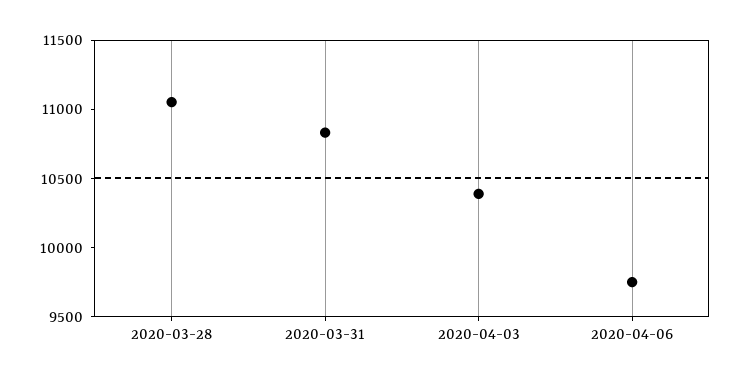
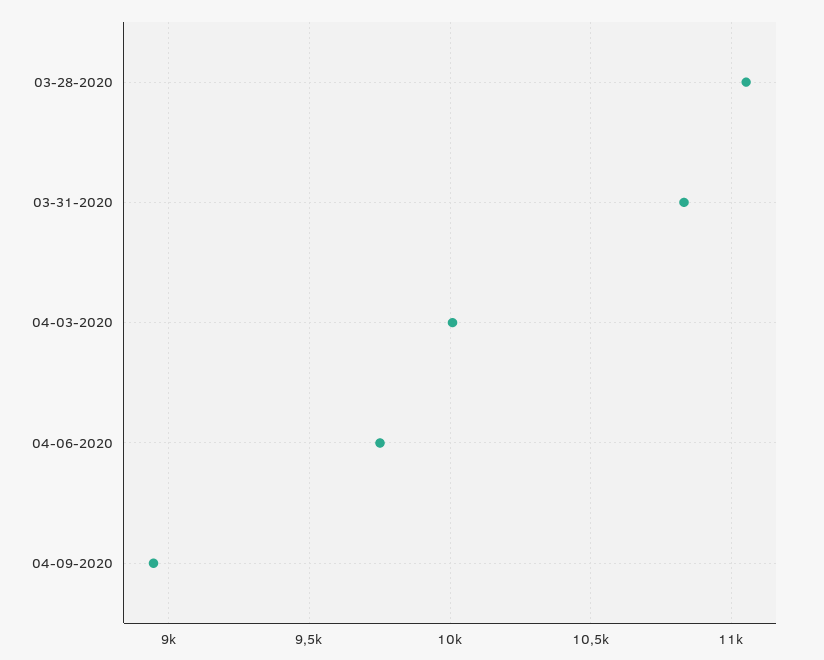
2020-04-03: 10400 -> 10000
04-09-2020: none -> 8950

